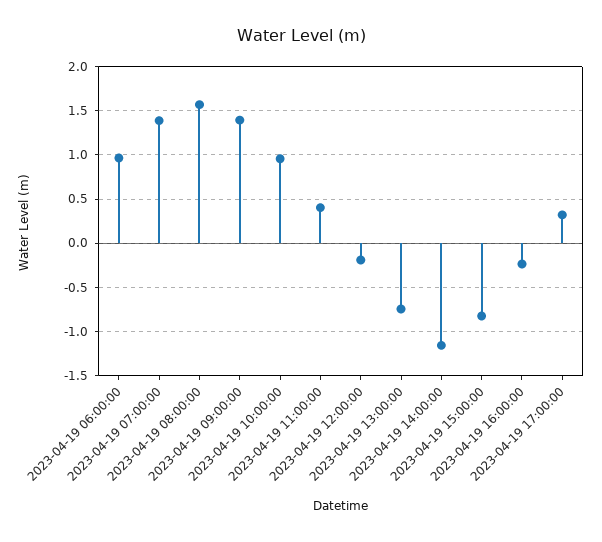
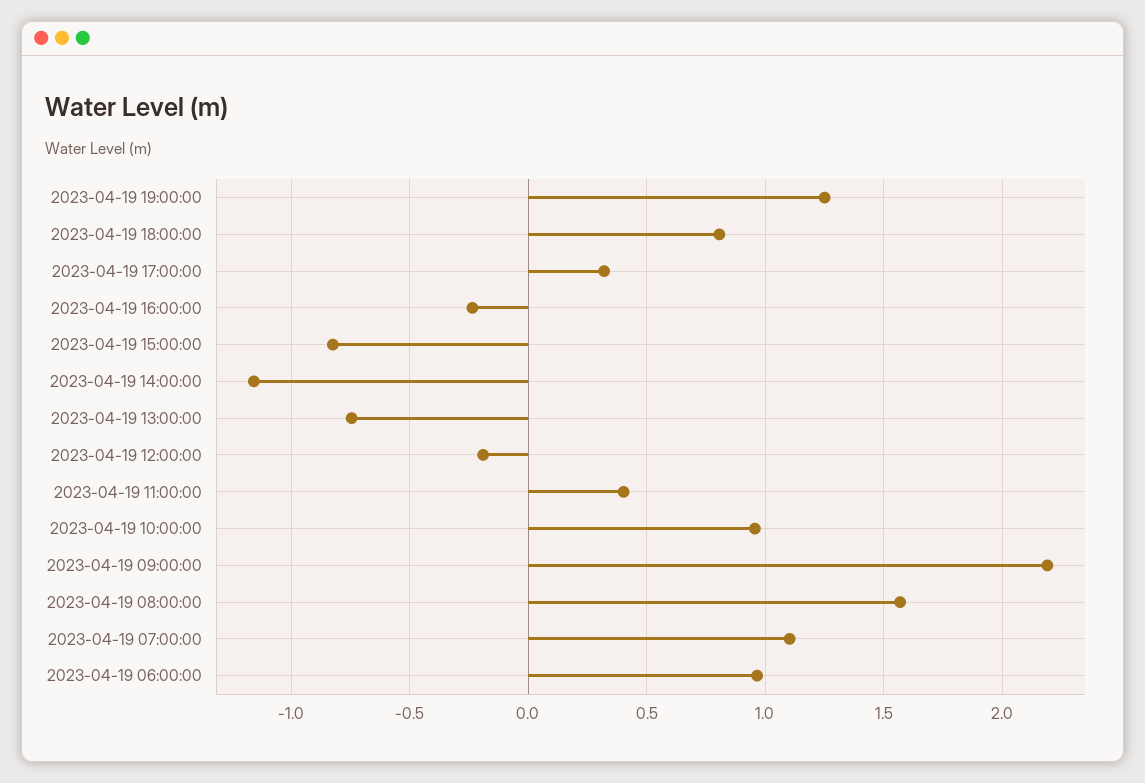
2023-04-19 07:00:00: 1.4 -> 1.1
2023-04-19 09:00:00: 1.4 -> 2.2
2023-04-19 19:00:00: none -> 1.25
2023-04-19 18:00:00: none -> 0.8

